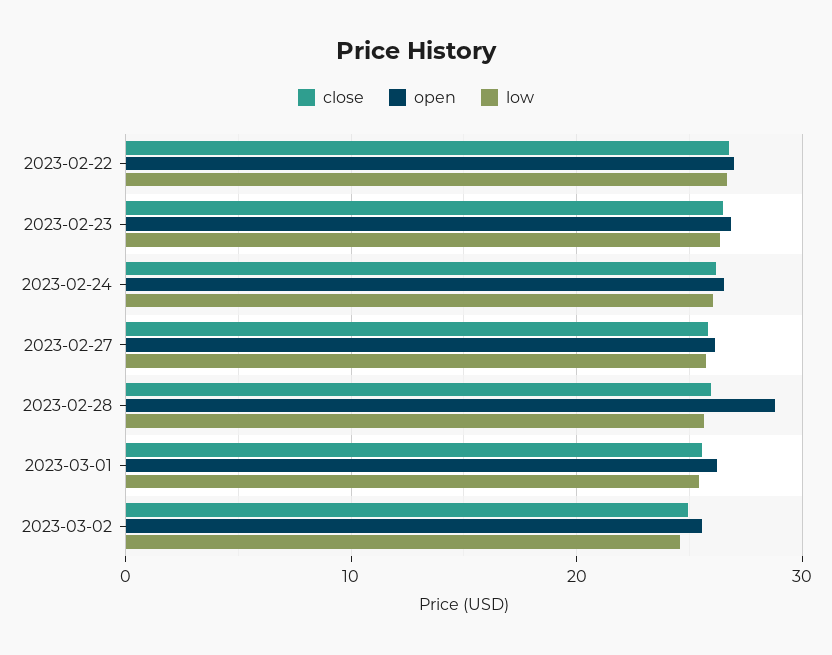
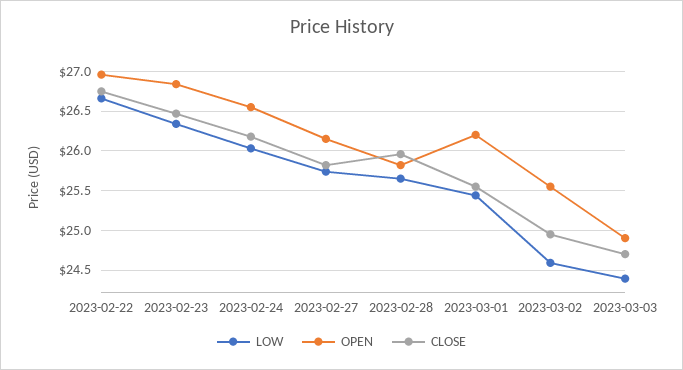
open, 2023-02-28: 29 -> 25.8
low, 2023-03-03: none -> 24.4
open, 2023-03-03: none -> 24.9
close, 2023-03-03: none -> 24.7

